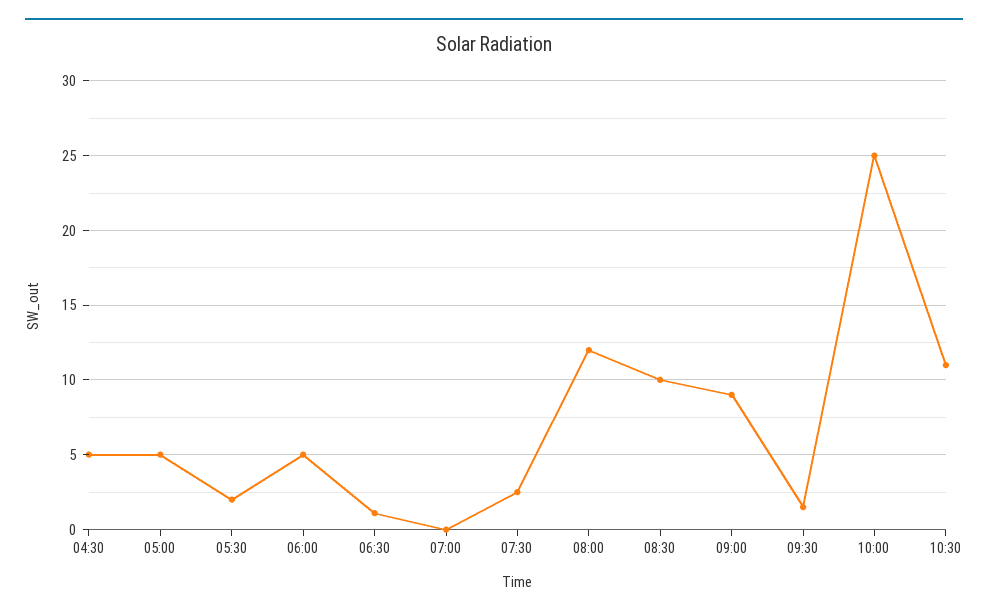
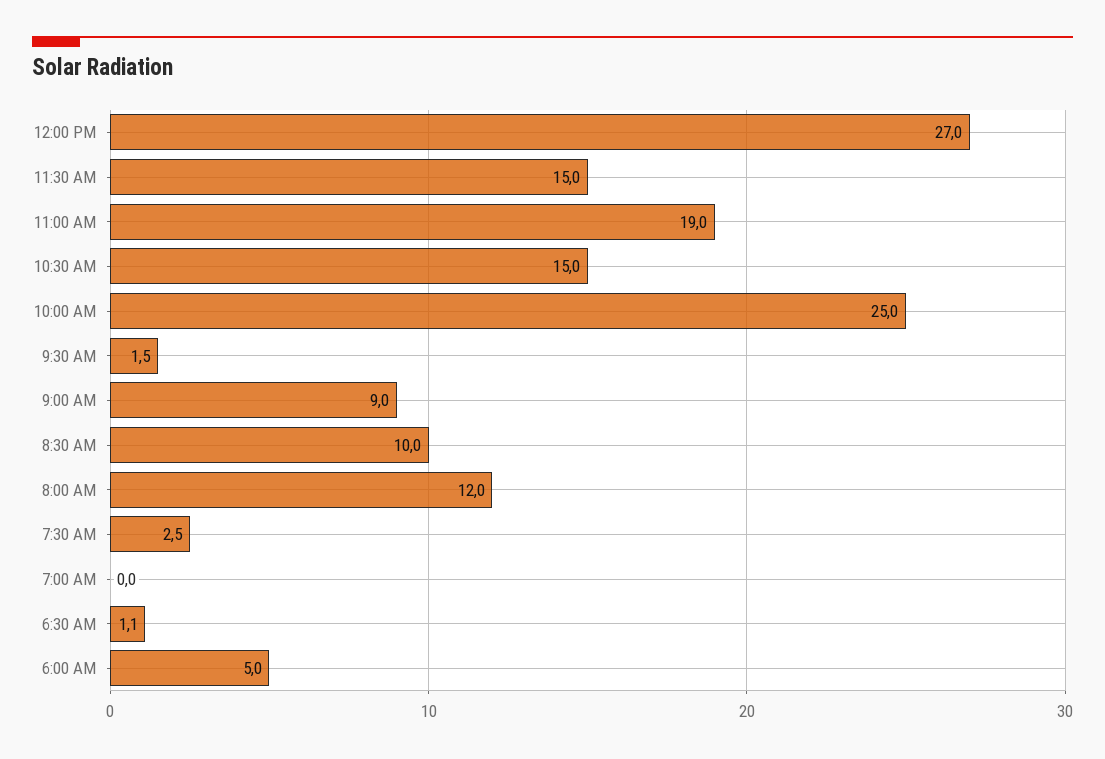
04:30: 5 -> none
05:00: 5 -> none
05:30: 2 -> none
10:30: 11 -> 15
12:00 PM: none -> 27
11:30 AM: none -> 15
11:00 AM: none -> 19

